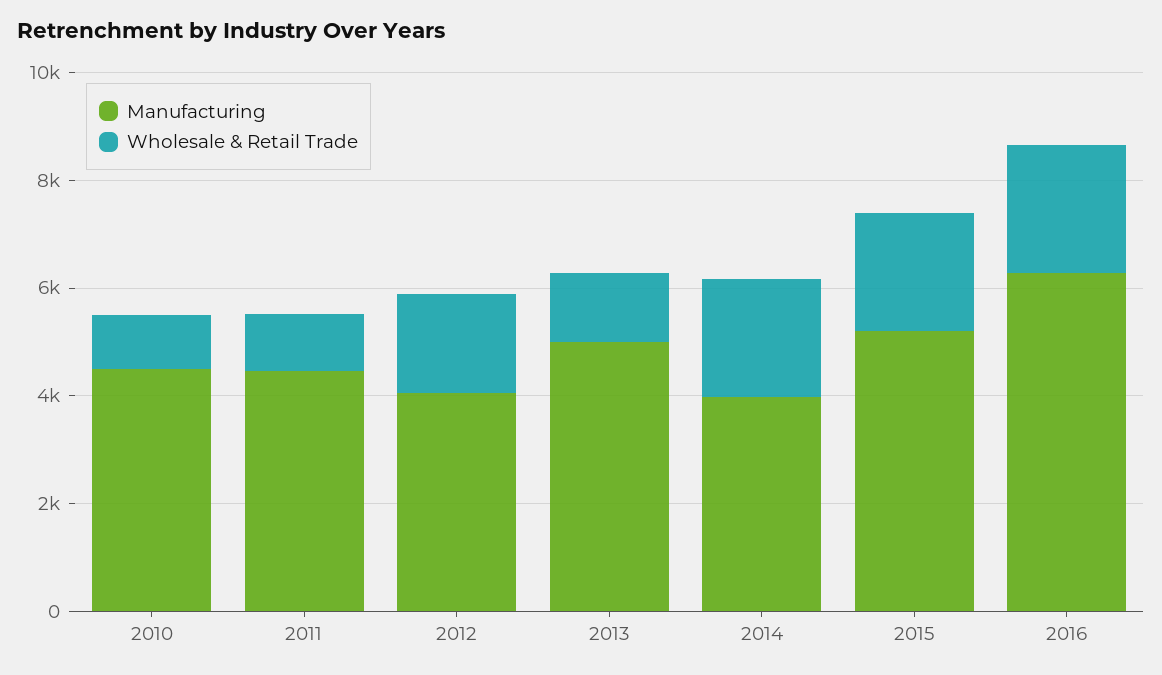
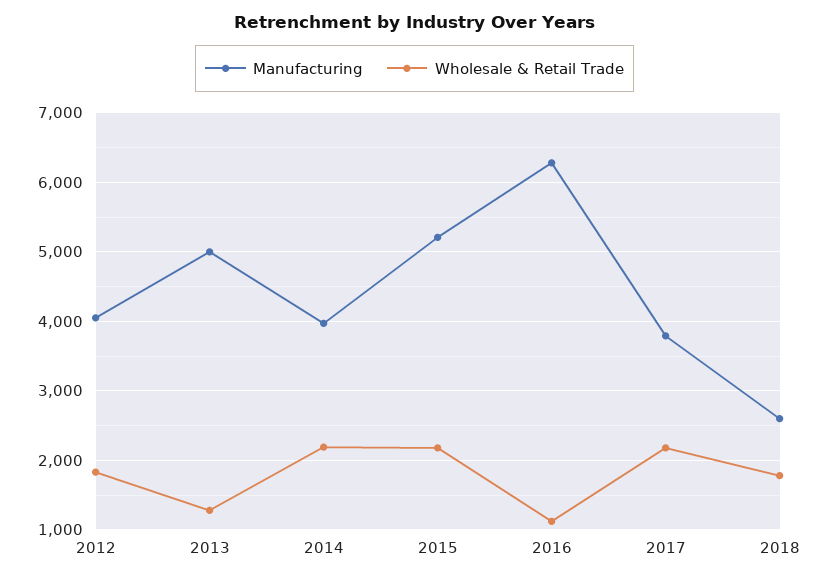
Manufacturing, 2010: 4500 -> none
Wholesale & Retail Trade, 2010: 1000 -> none
Manufacturing, 2011: 4500 -> none
Wholesale & Retail Trade, 2011: 1000 -> none
Wholesale & Retail Trade, 2016: 2500 -> 1100
Manufacturing, 2017: none -> 3800
Wholesale & Retail Trade, 2017: none -> 2200
Manufacturing, 2018: none -> 2600
Wholesale & Retail Trade, 2018: none -> 1800

